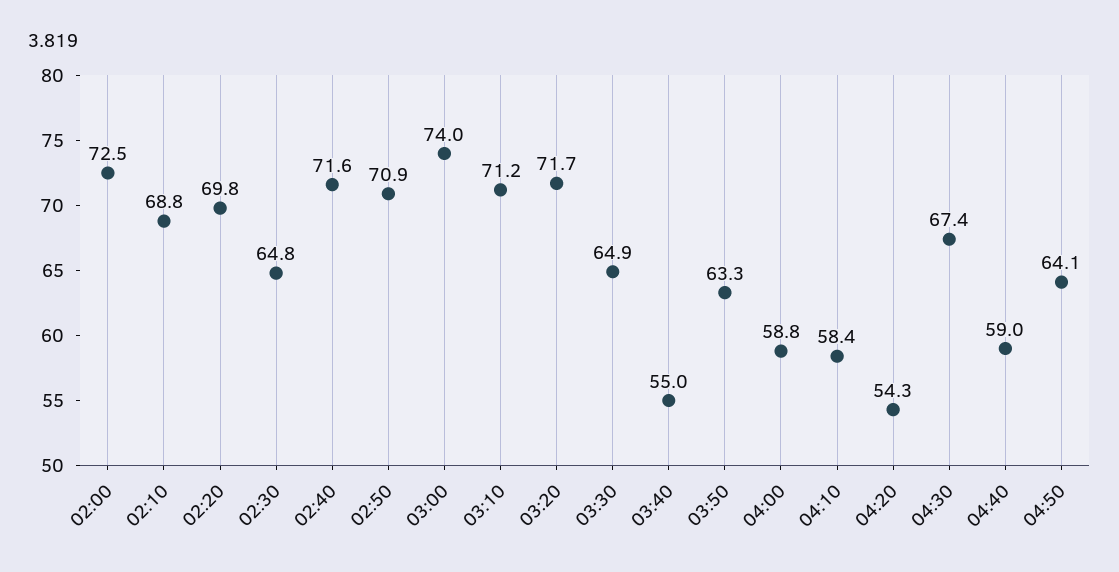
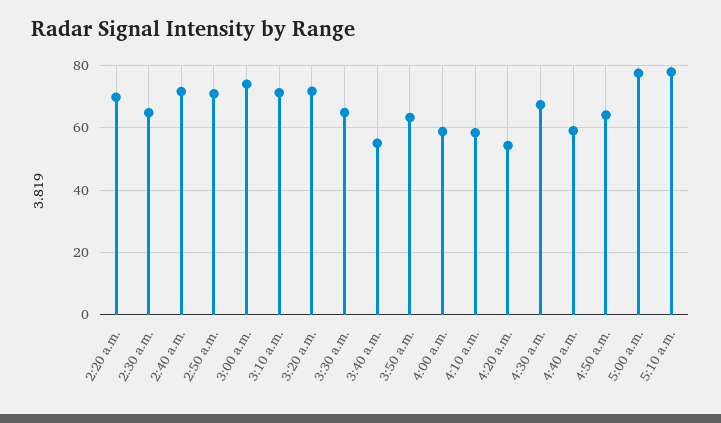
02:00: 72.5 -> none
02:10: 68.8 -> none
5:00 a.m.: none -> 78
5:10 a.m.: none -> 78

